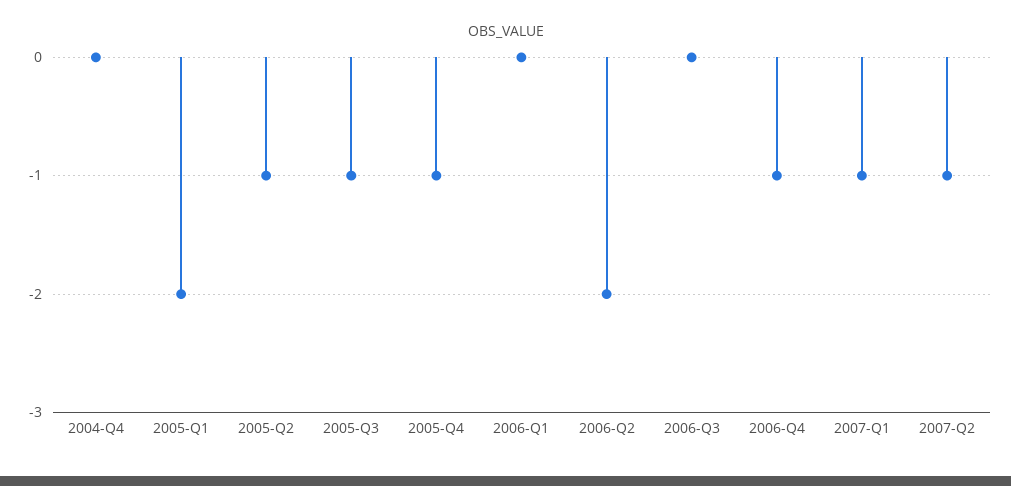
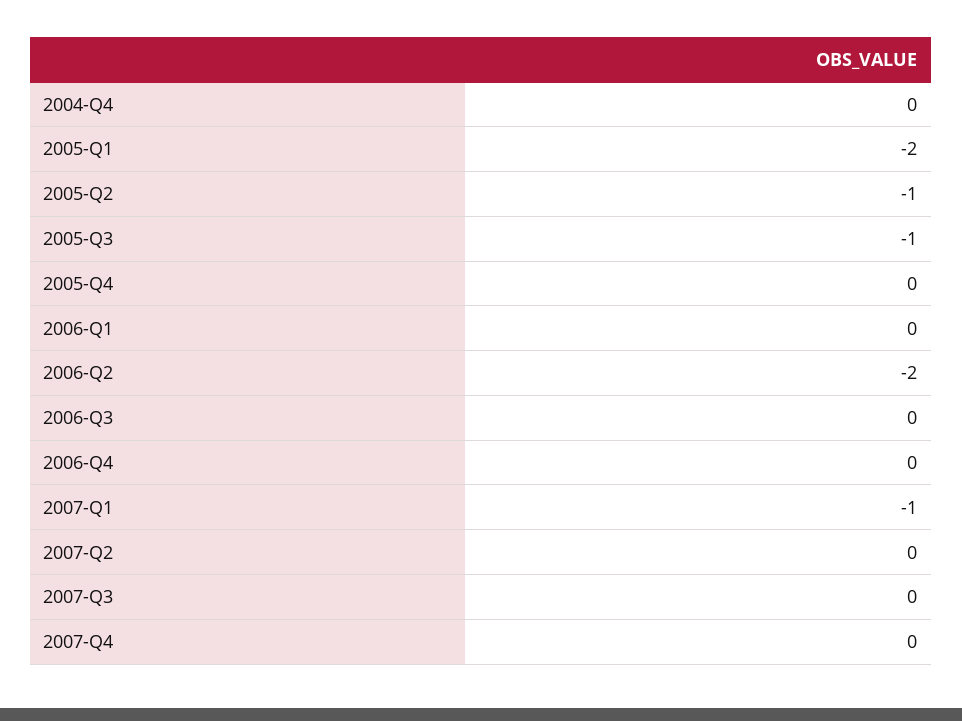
2005-Q4: -1 -> 0
2006-Q4: -1 -> 0
2007-Q2: -1 -> 0
2007-Q3: none -> 0
2007-Q4: none -> 0

